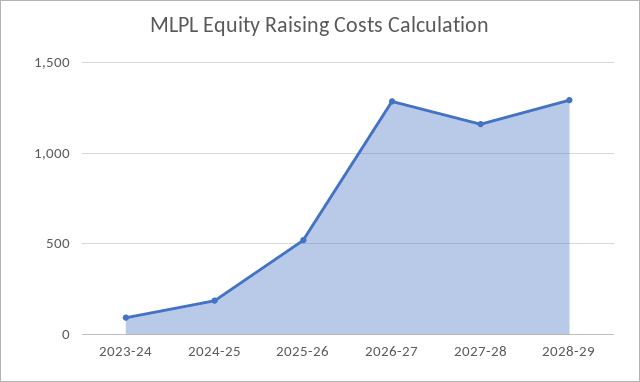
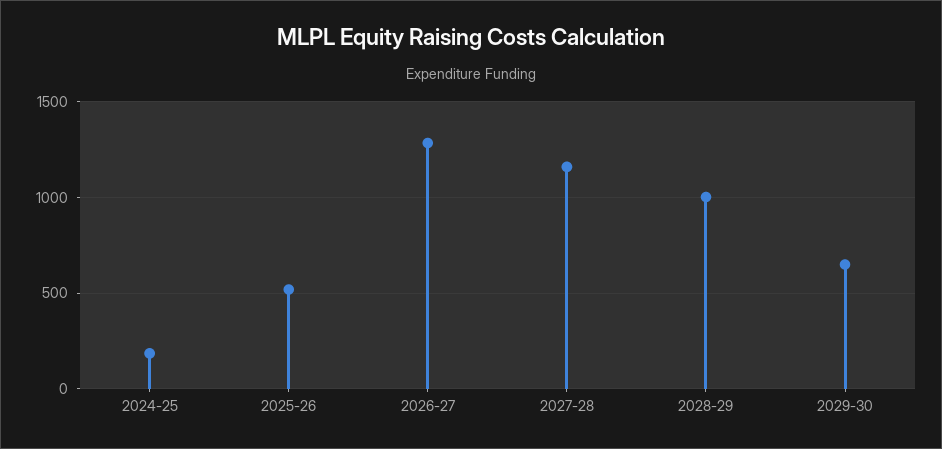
2023-24: 100 -> none
2028-29: 1300 -> 1000
2029-30: none -> 650

